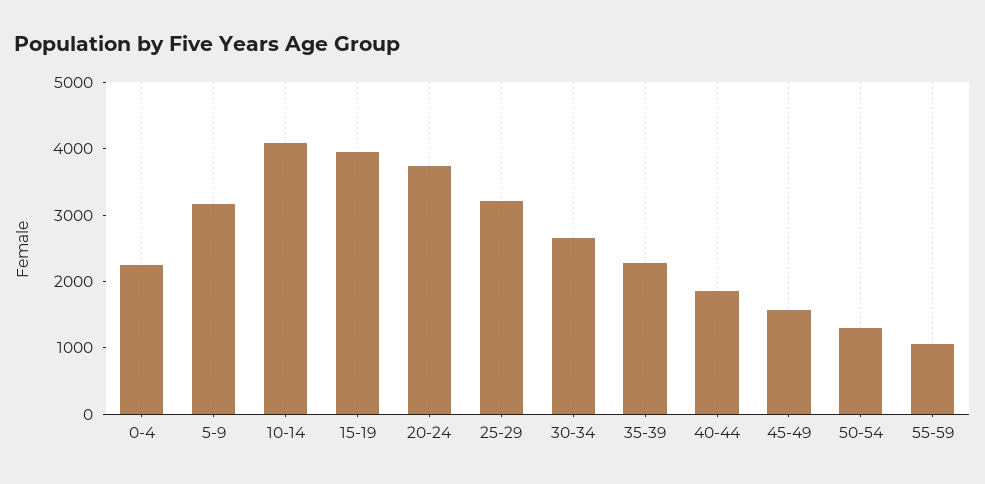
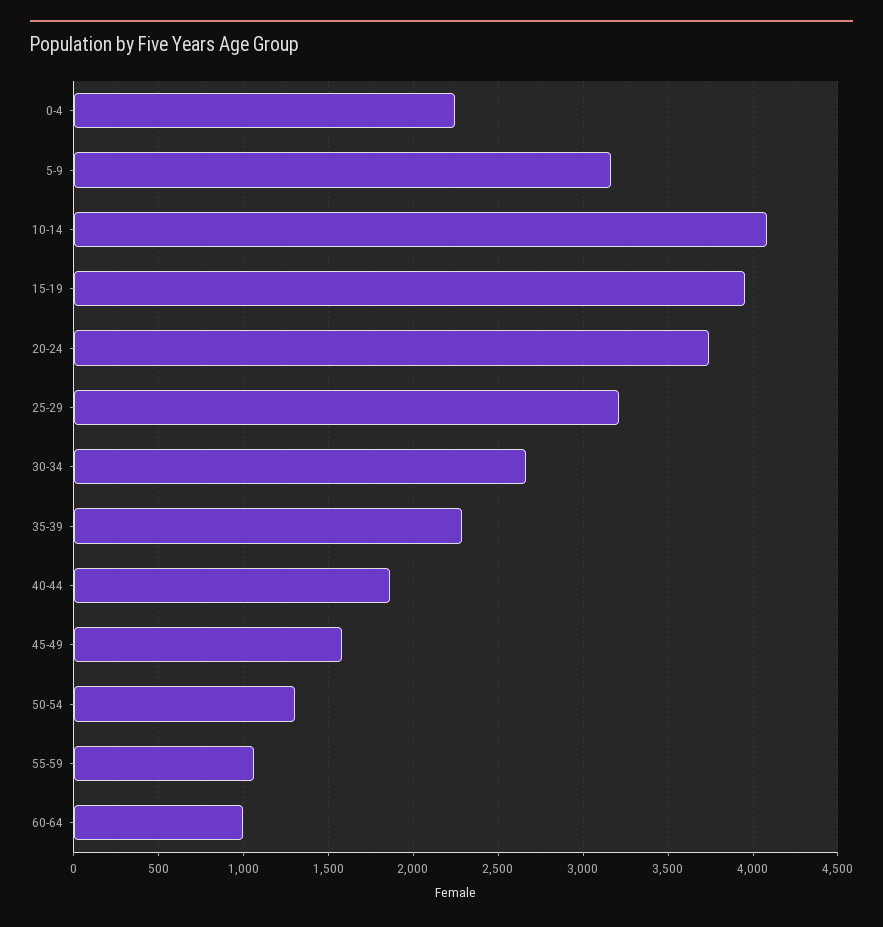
60-64: none -> 1000

